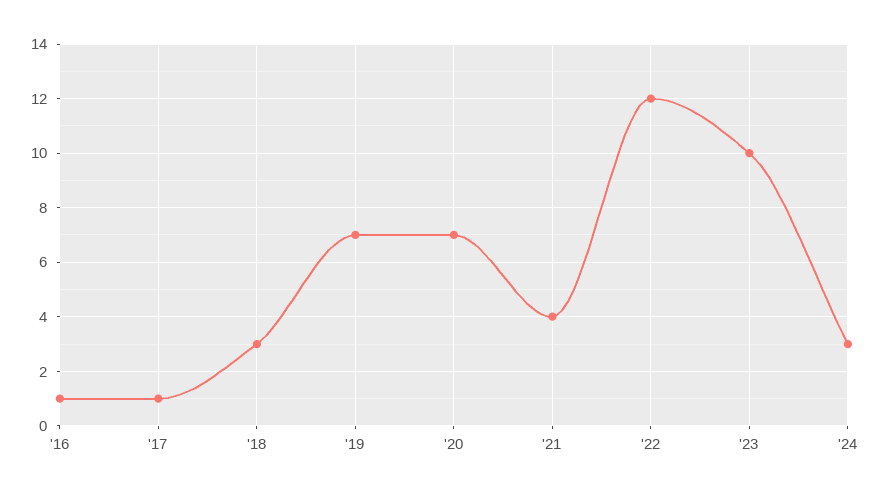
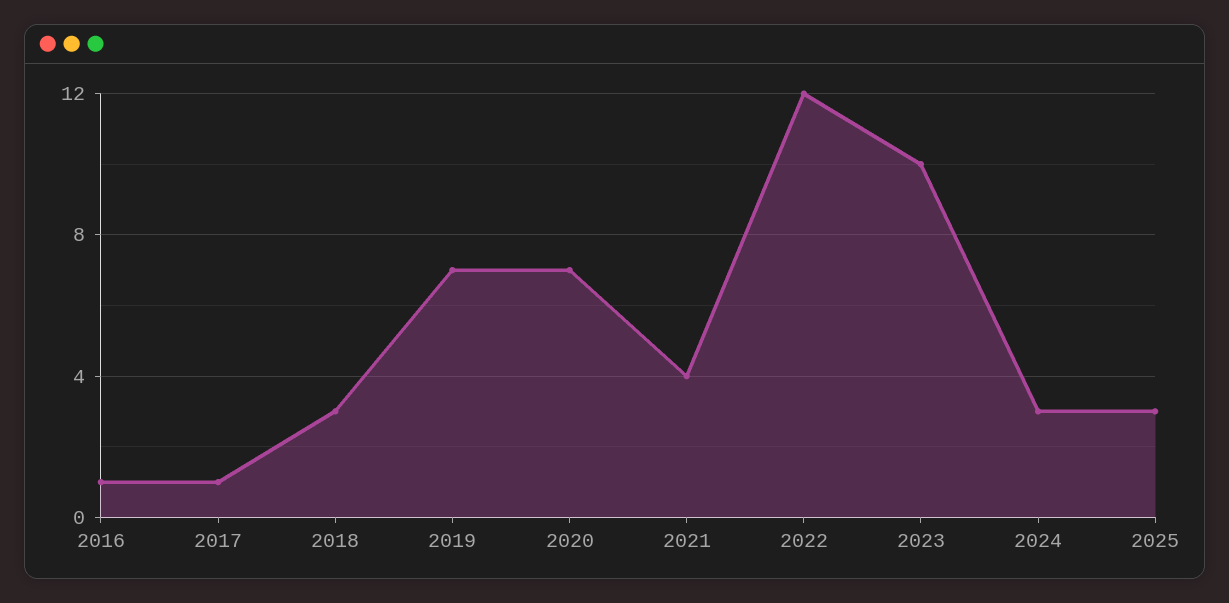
2025: none -> 3

